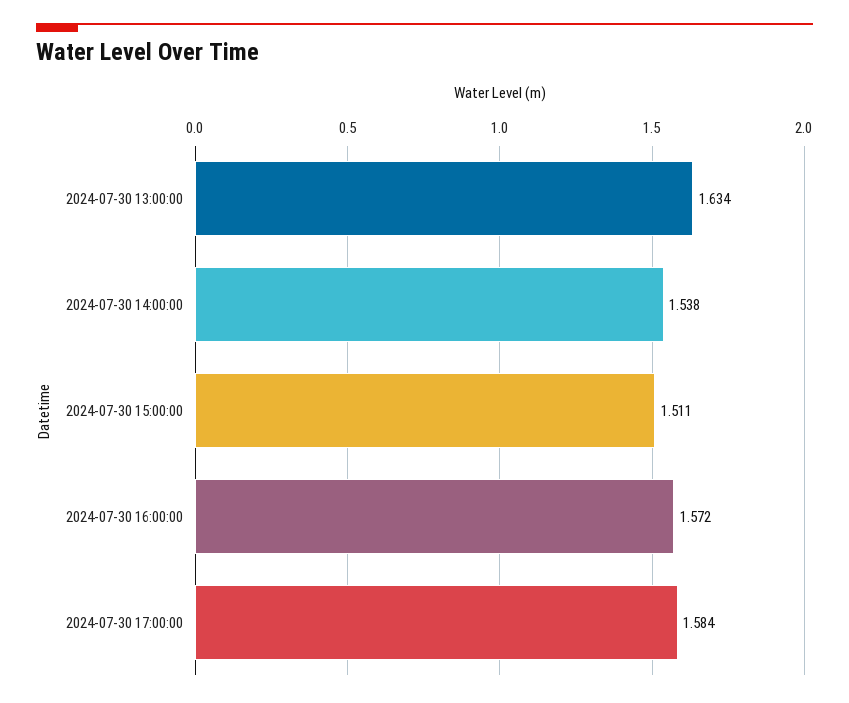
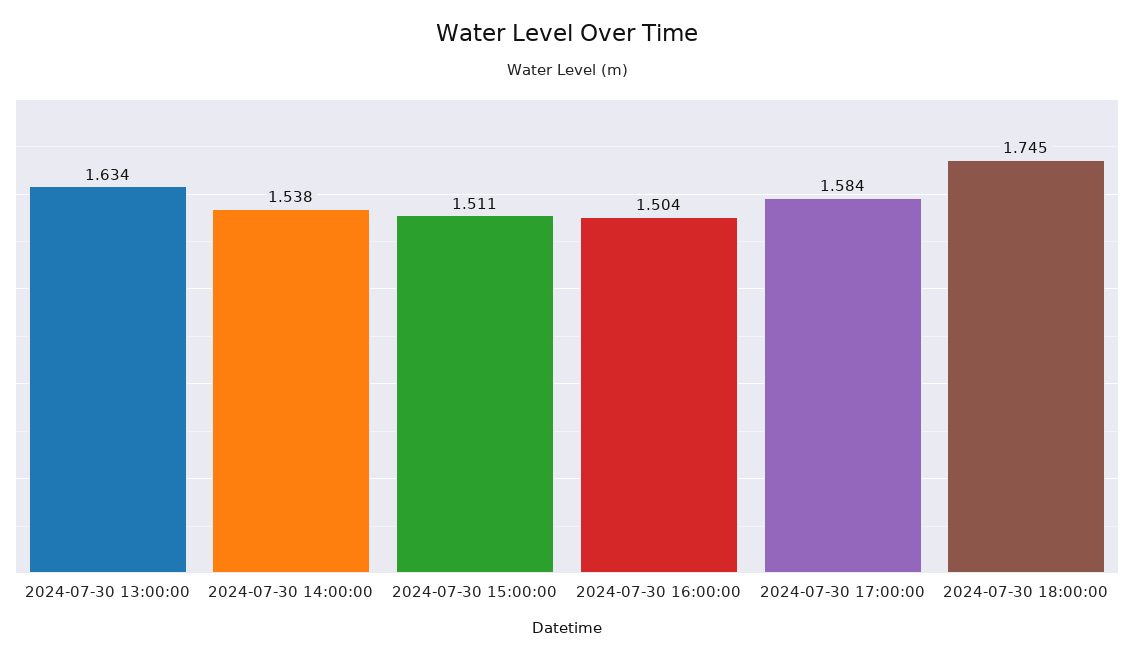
2024-07-30 16:00:00: 1.572 -> 1.504
2024-07-30 18:00:00: none -> 1.745

